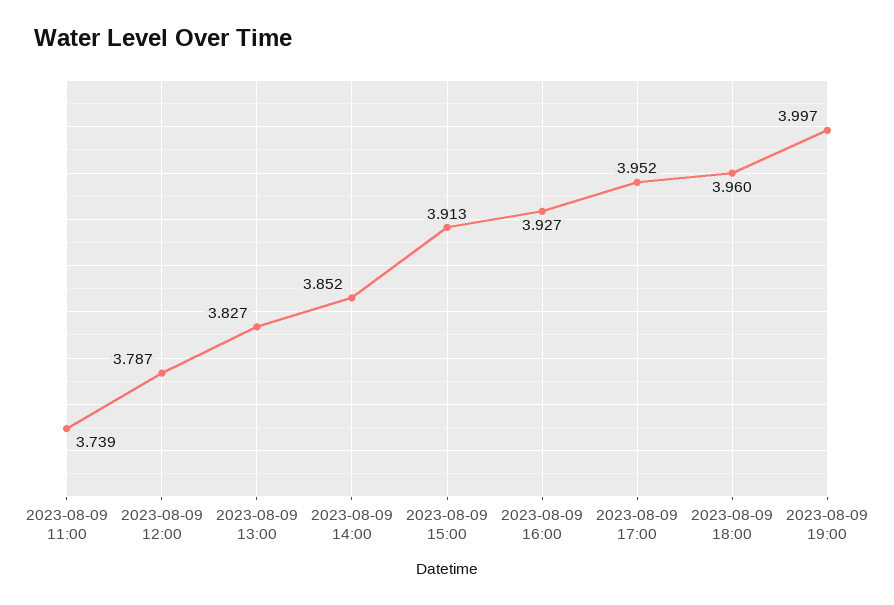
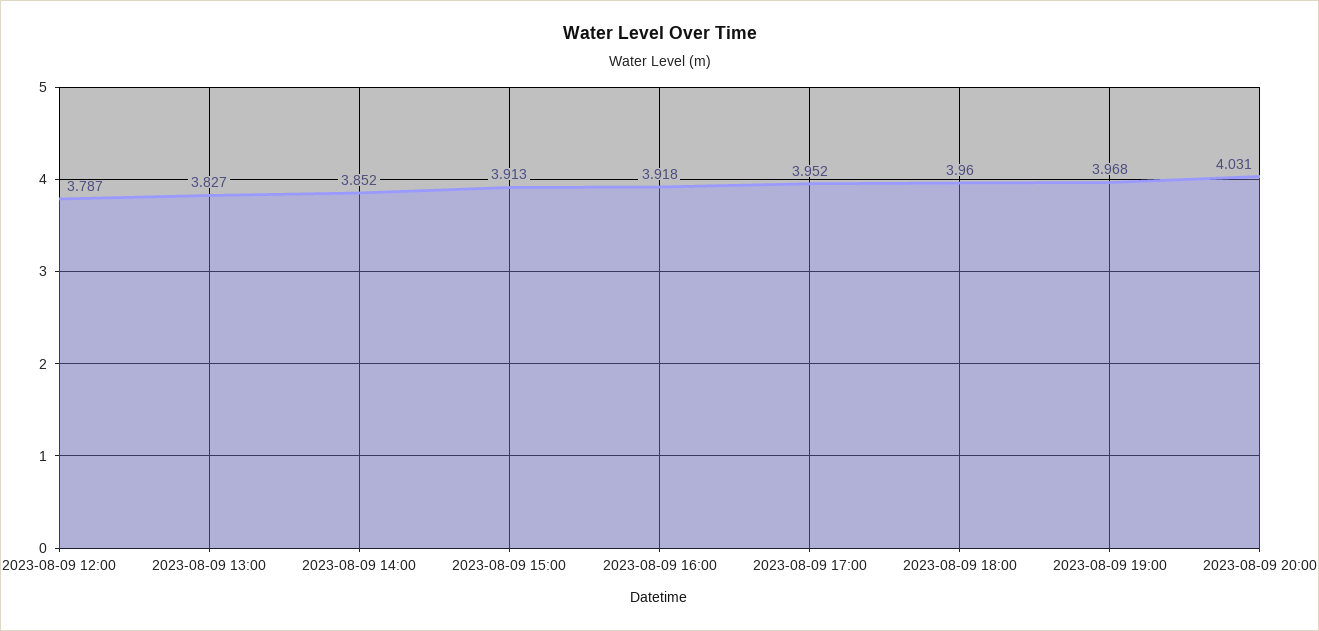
2023-08-09 11:00: 3.739 -> none
2023-08-09 16:00: 3.927 -> 3.918
2023-08-09 19:00: 3.997 -> 3.968
2023-08-09 20:00: none -> 4.031

